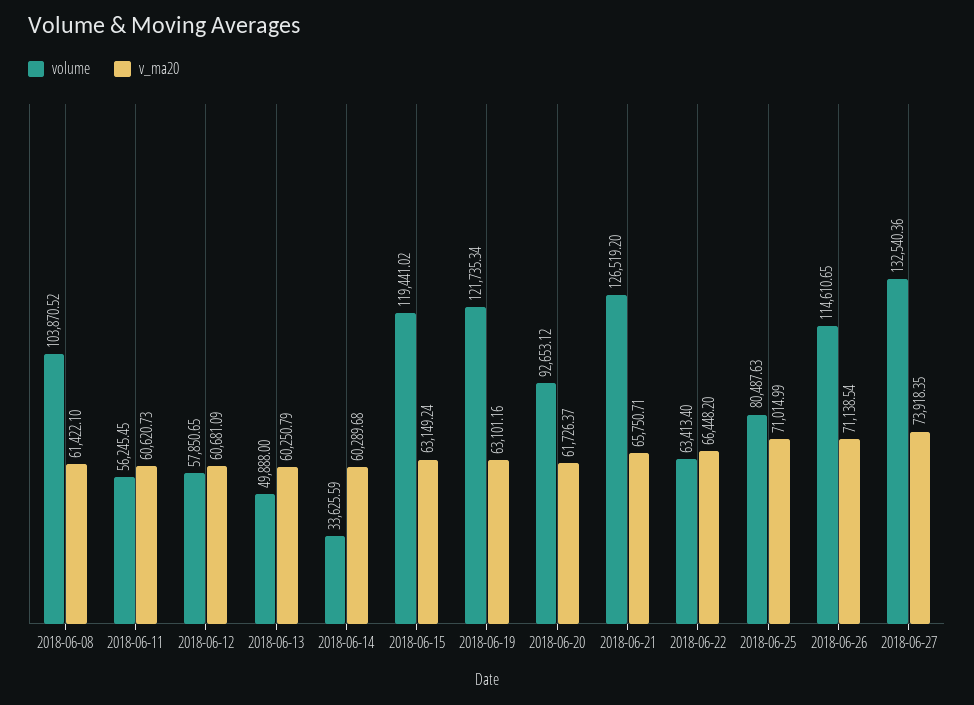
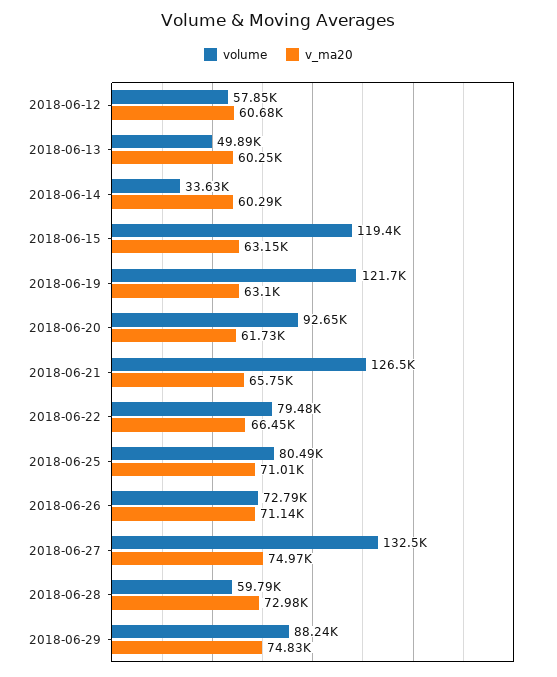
volume, 2018-06-08: 103870.52 -> none
v_ma20, 2018-06-08: 61422.1 -> none
volume, 2018-06-11: 56245.45 -> none
v_ma20, 2018-06-11: 60620.73 -> none
volume, 2018-06-22: 63413.4 -> 79480
volume, 2018-06-26: 114610.65 -> 72790
v_ma20, 2018-06-27: 73918.35 -> 74970
volume, 2018-06-28: none -> 59790
v_ma20, 2018-06-28: none -> 72980
volume, 2018-06-29: none -> 88240
v_ma20, 2018-06-29: none -> 74830

